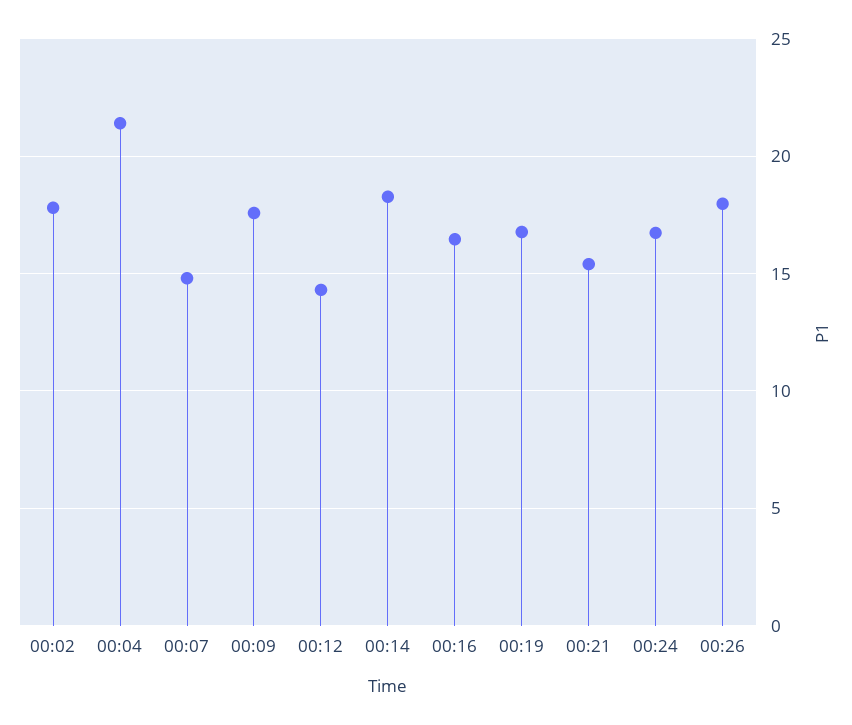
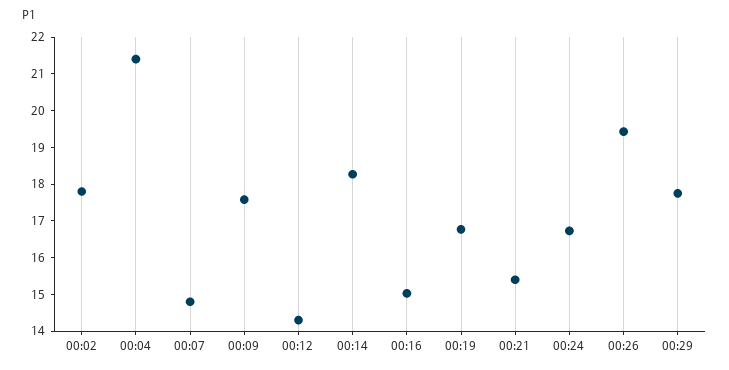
00:16: 16.5 -> 15
00:26: 18 -> 19.5
00:29: none -> 17.75

